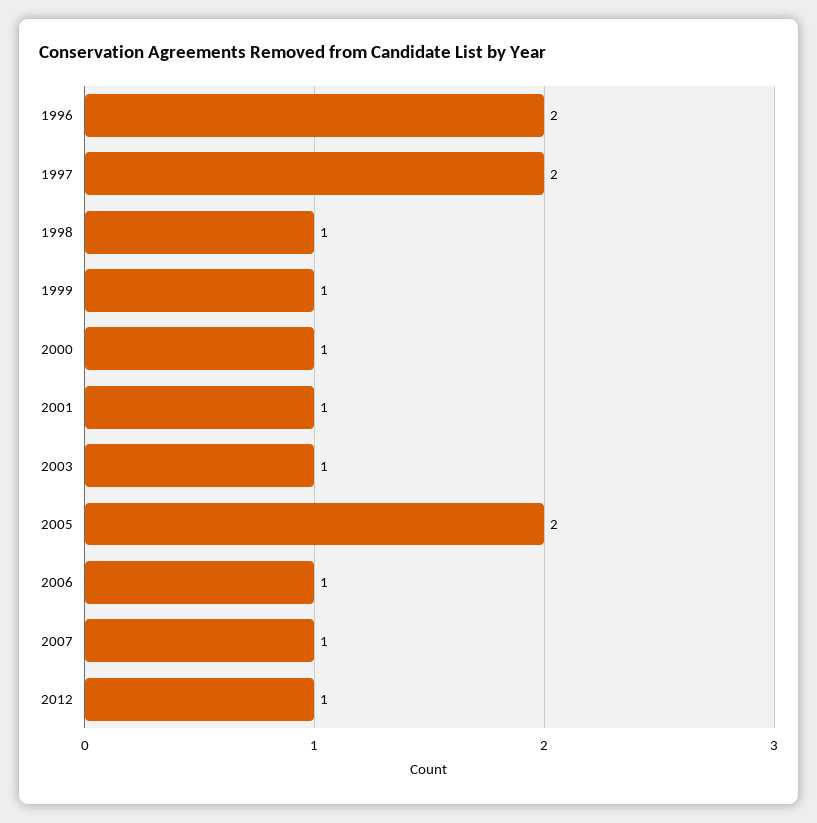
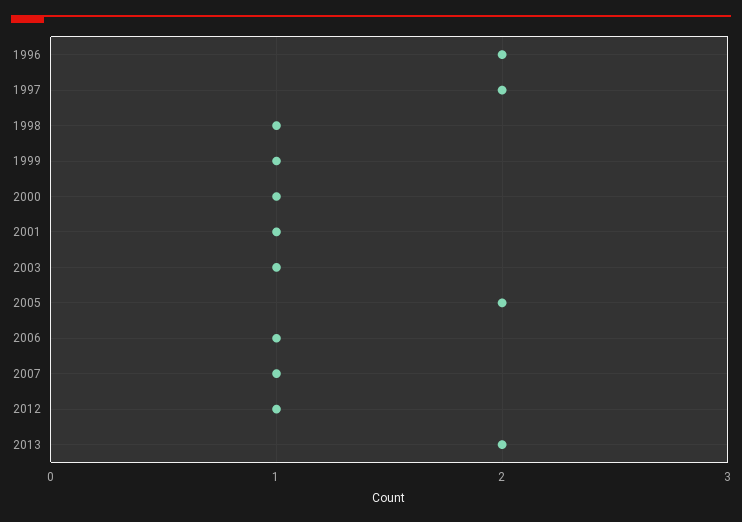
2013: none -> 2

